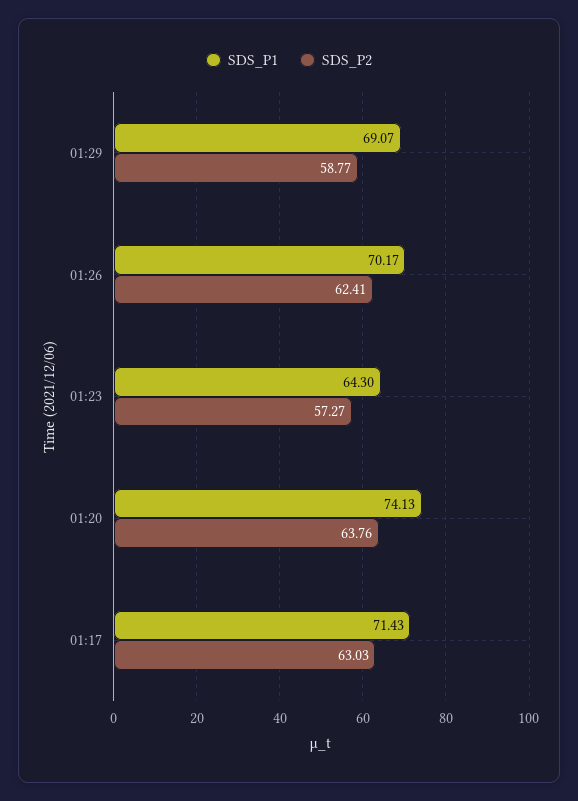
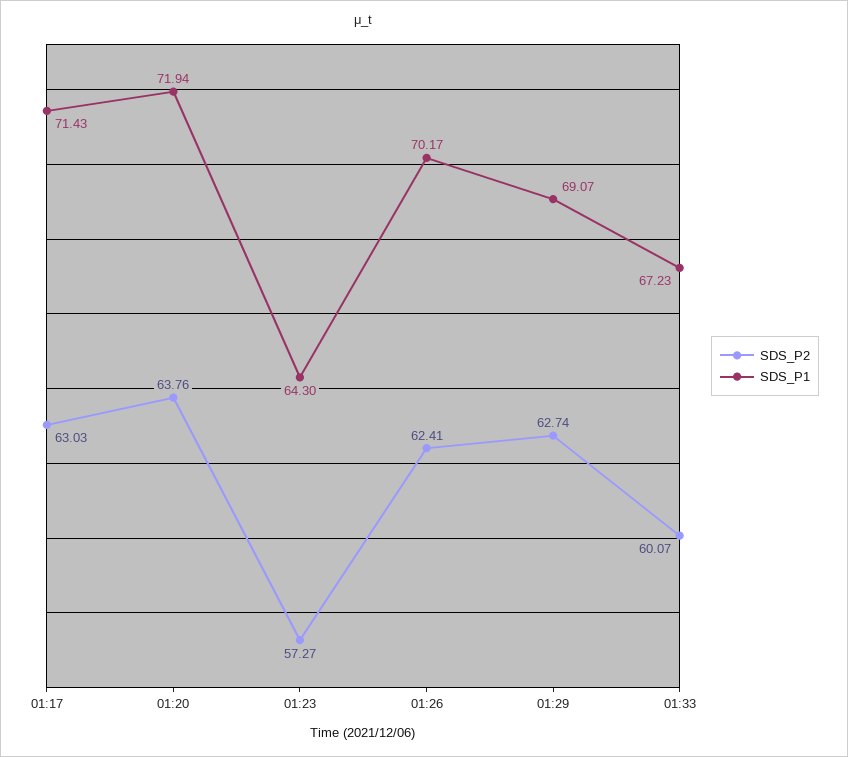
SDS_P2, 01:29: 58.77 -> 62.74
SDS_P1, 01:20: 74.13 -> 71.94
SDS_P2, 01:33: none -> 60.07
SDS_P1, 01:33: none -> 67.23

